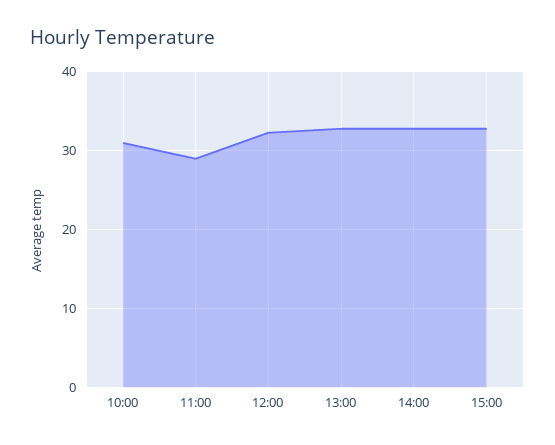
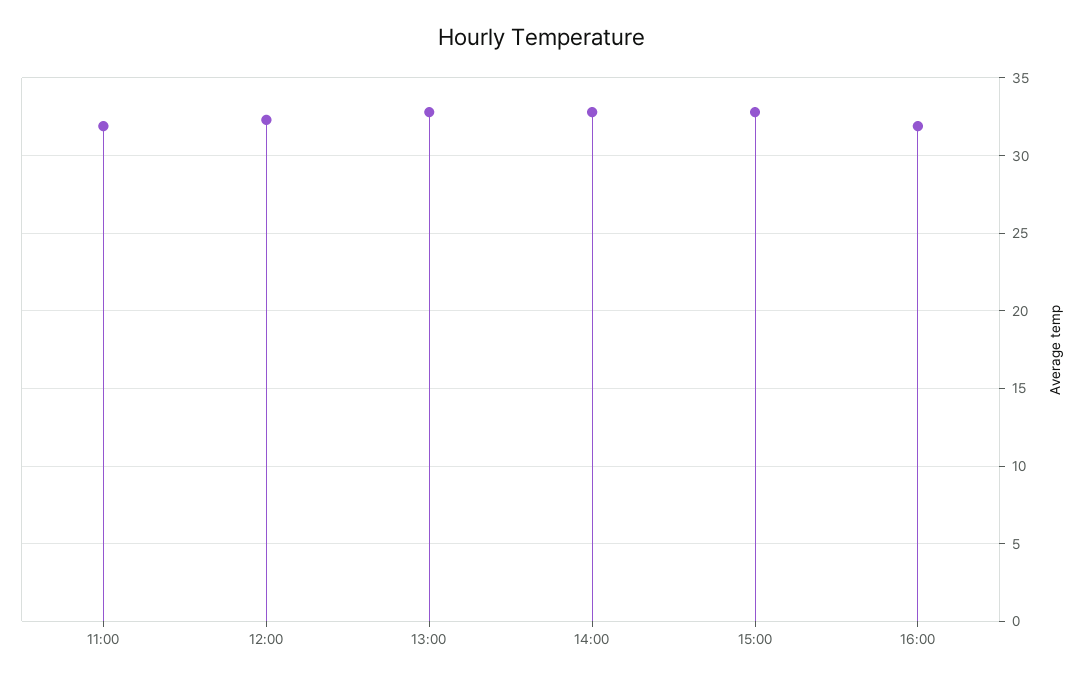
10:00: 31 -> none
11:00: 29 -> 32
16:00: none -> 32

